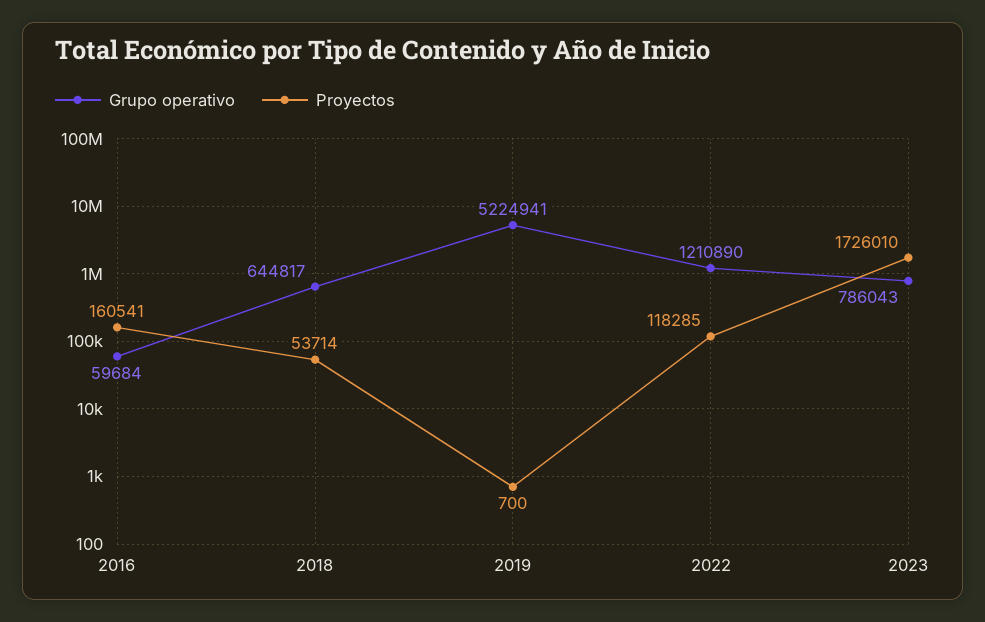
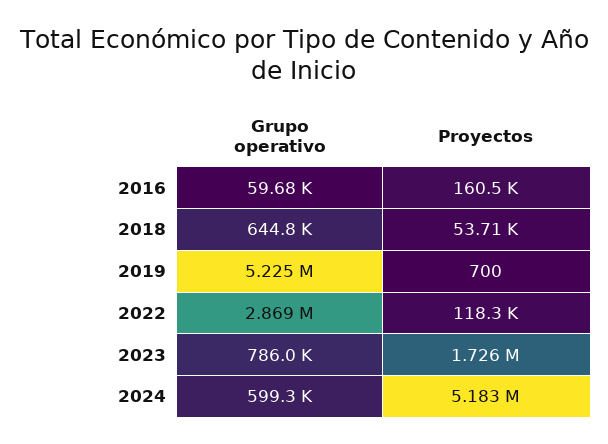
Grupo operativo, 2022: 1210890 -> 2869000
Grupo operativo, 2024: none -> 599300
Proyectos, 2024: none -> 5183000

